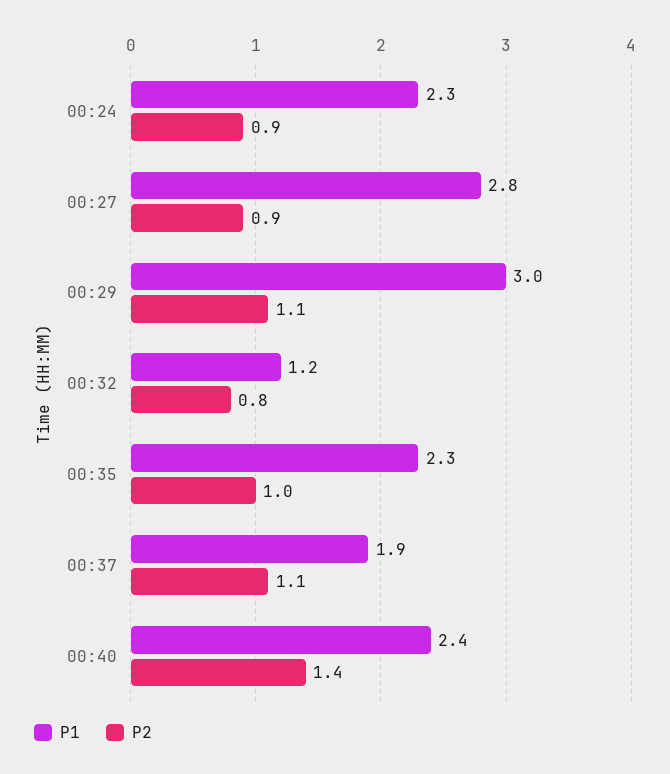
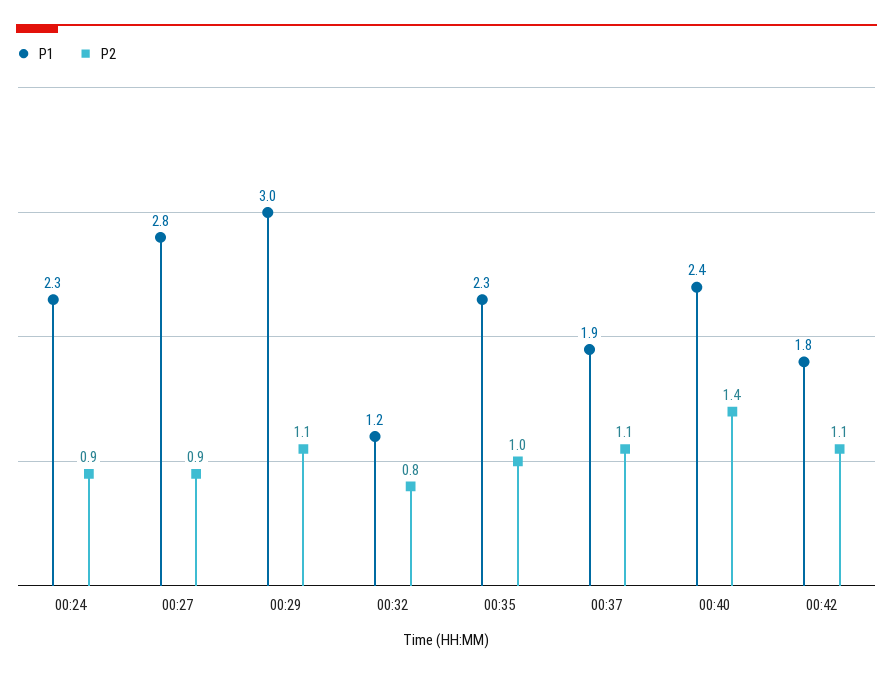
P1, 00:42: none -> 1.8
P2, 00:42: none -> 1.1

